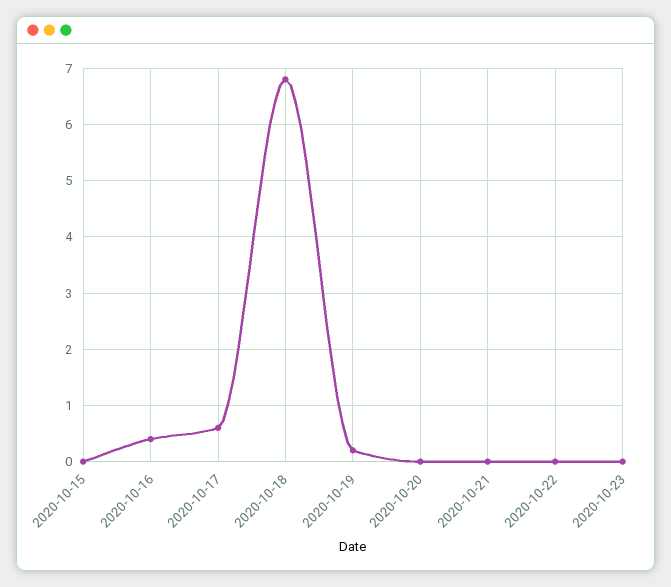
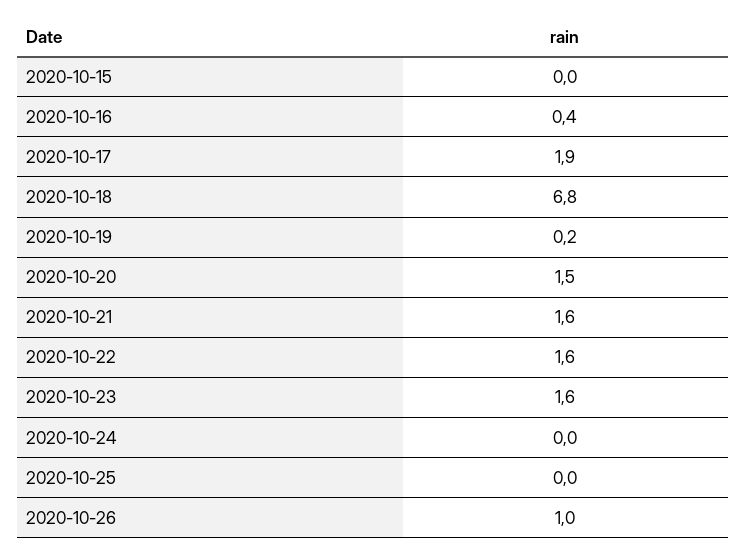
2020-10-17: 0.5 -> 1.9
2020-10-20: 0 -> 1.5
2020-10-21: 0 -> 1.6
2020-10-22: 0 -> 1.6
2020-10-23: 0 -> 1.6
2020-10-24: none -> 0
2020-10-25: none -> 0
2020-10-26: none -> 1

